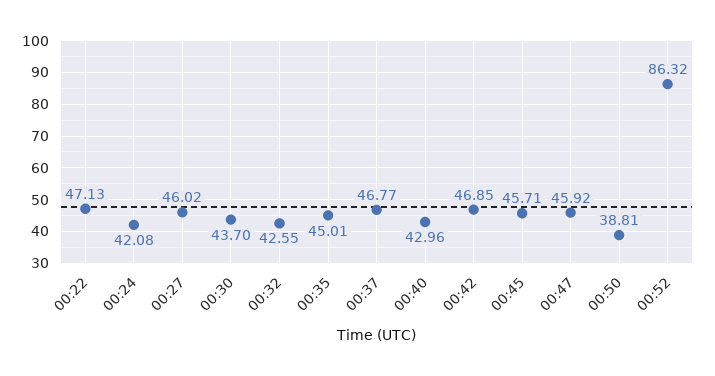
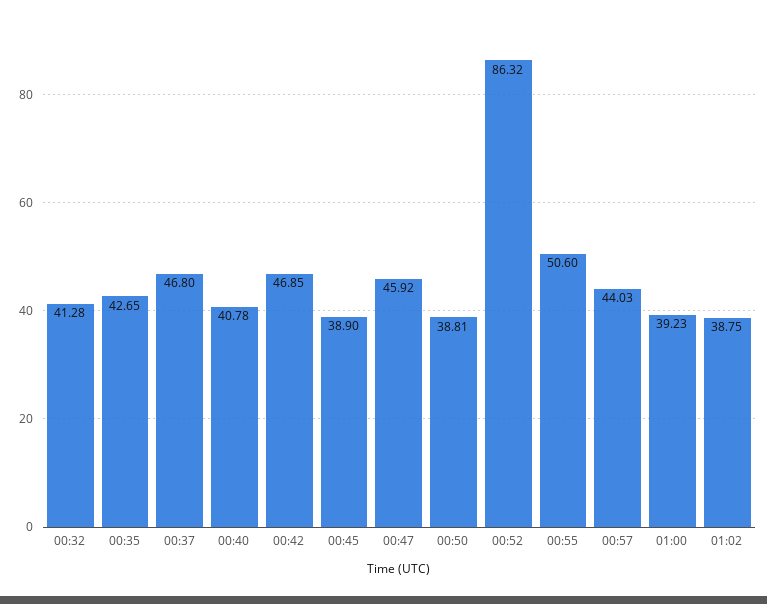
00:22: 47.13 -> none
00:24: 42.08 -> none
00:27: 46.02 -> none
00:30: 43.7 -> none
00:32: 42.55 -> 41.28
00:35: 45.01 -> 42.65
00:37: 46.77 -> 46.8
00:40: 42.96 -> 40.78
00:45: 45.71 -> 38.9
00:55: none -> 50.6
00:57: none -> 44.03
01:00: none -> 39.23
01:02: none -> 38.75

